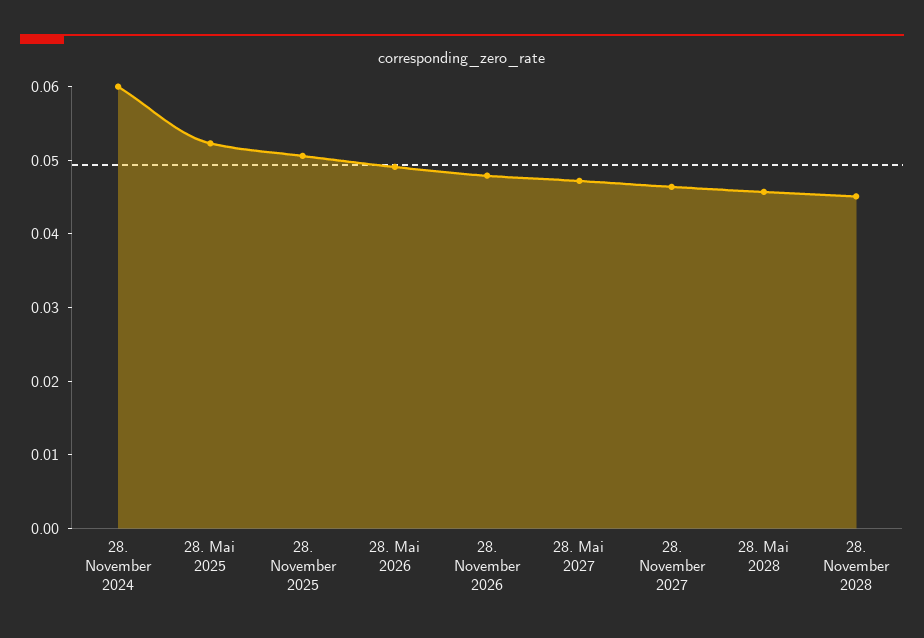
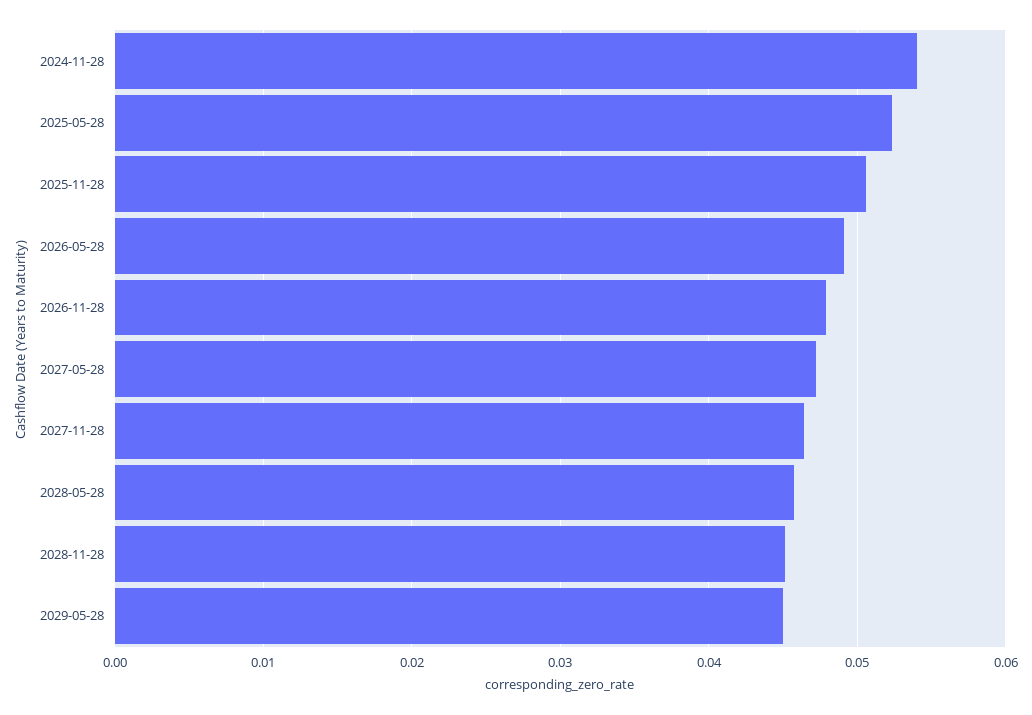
28. November 2024: 0.06 -> 0.054
2029-05-28: none -> 0.045

